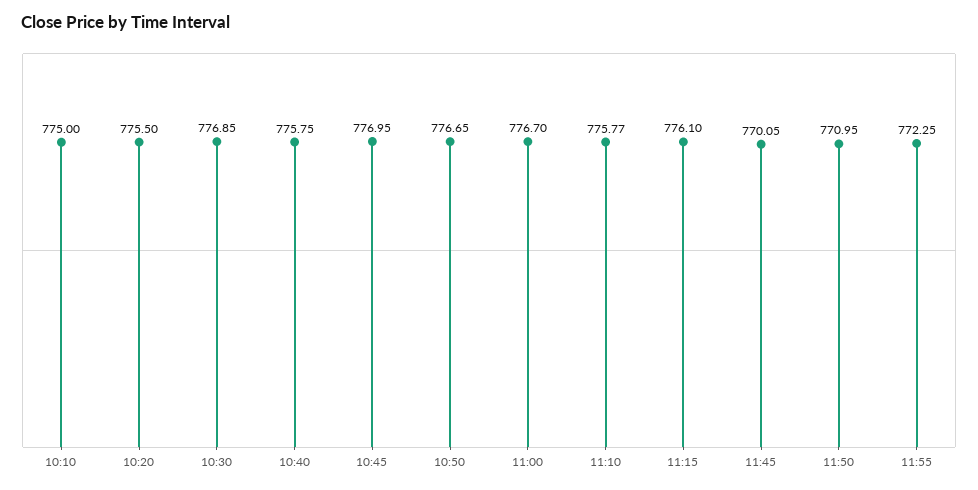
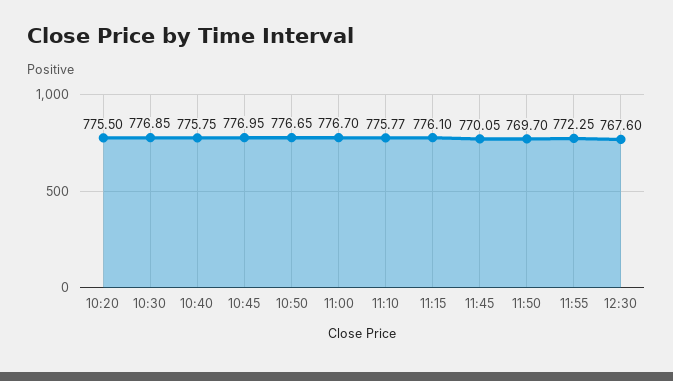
10:10: 775 -> none
11:50: 770.95 -> 769.7
12:30: none -> 767.6

